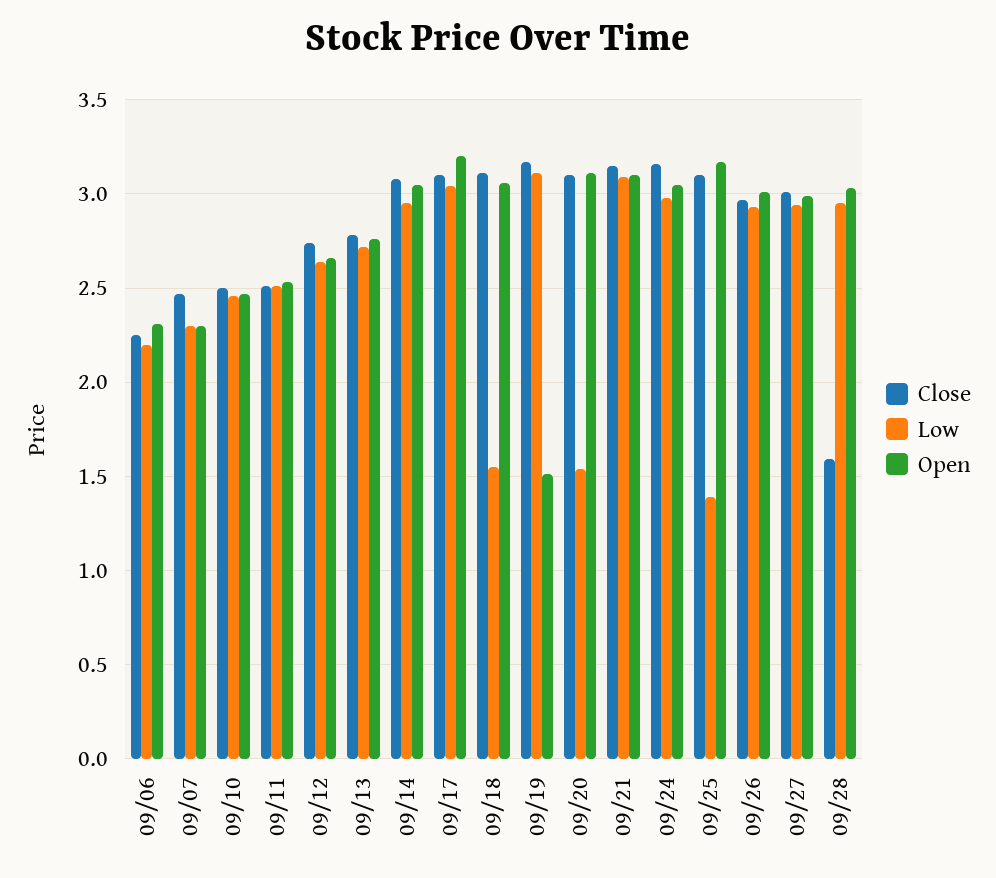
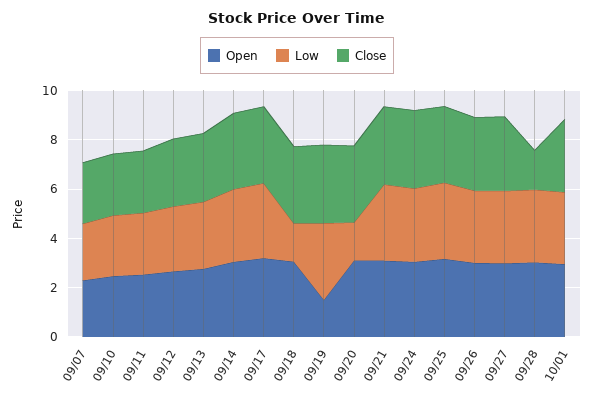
Close, 09/06: 2.25 -> none
Low, 09/06: 2.2 -> none
Open, 09/06: 2.3 -> none
Low, 09/25: 1.4 -> 3
Open, 10/01: none -> 3
Low, 10/01: none -> 3
Close, 10/01: none -> 3

